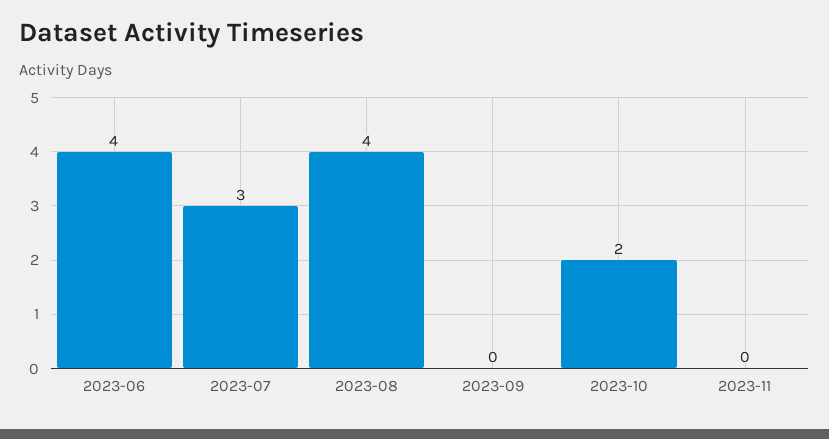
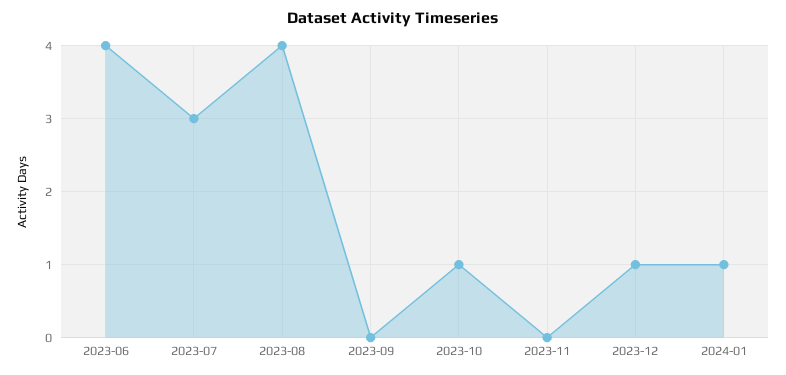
2023-10: 2 -> 1
2023-12: none -> 1
2024-01: none -> 1

